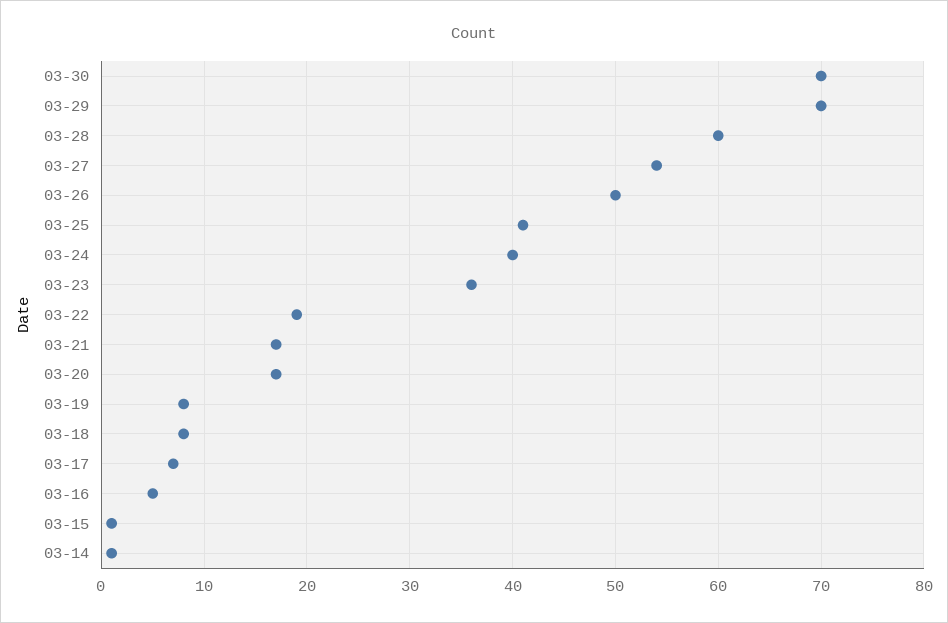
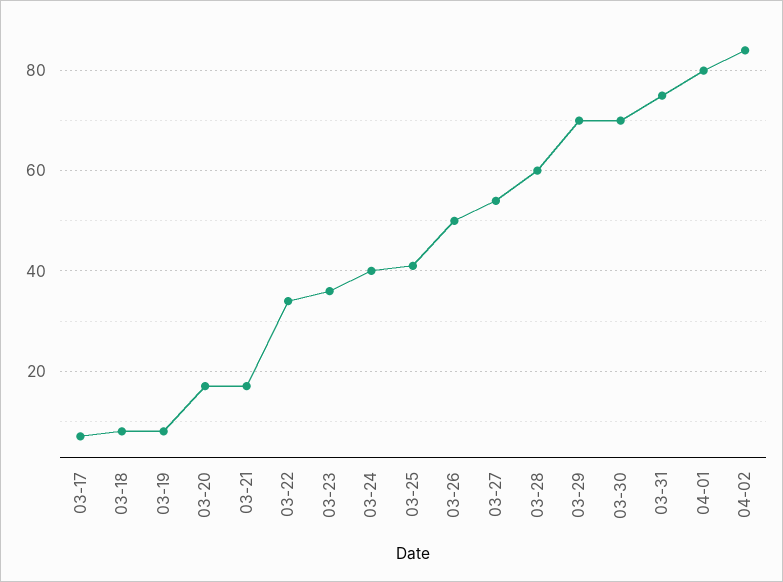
03-22: 19 -> 35
03-16: 5 -> none
03-15: 1 -> none
03-14: 1 -> none
03-31: none -> 75
04-01: none -> 80
04-02: none -> 85

